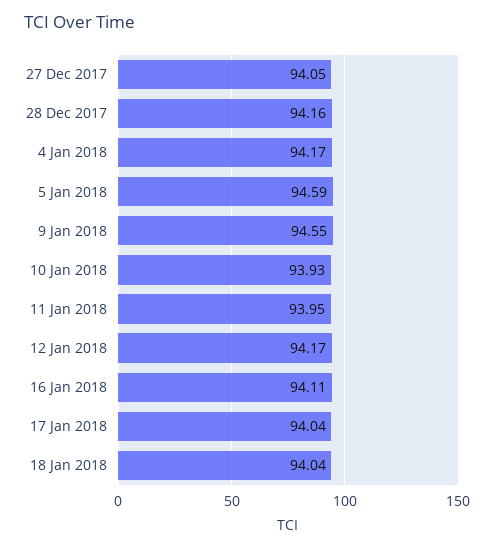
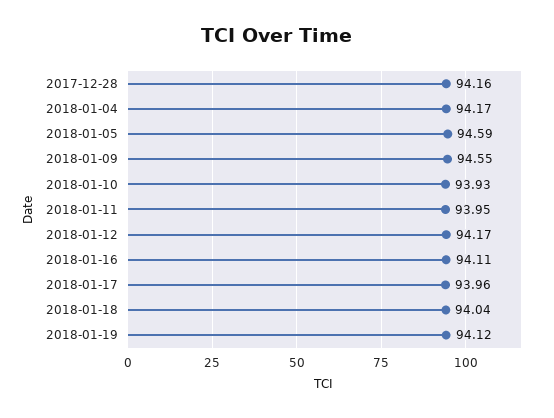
27 Dec 2017: 94.05 -> none
17 Jan 2018: 94.04 -> 93.96
2018-01-19: none -> 94.12

